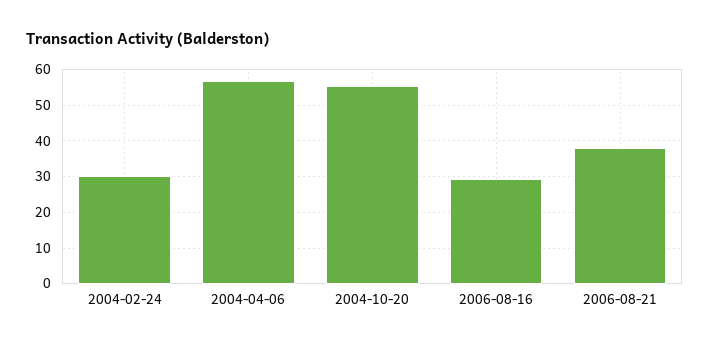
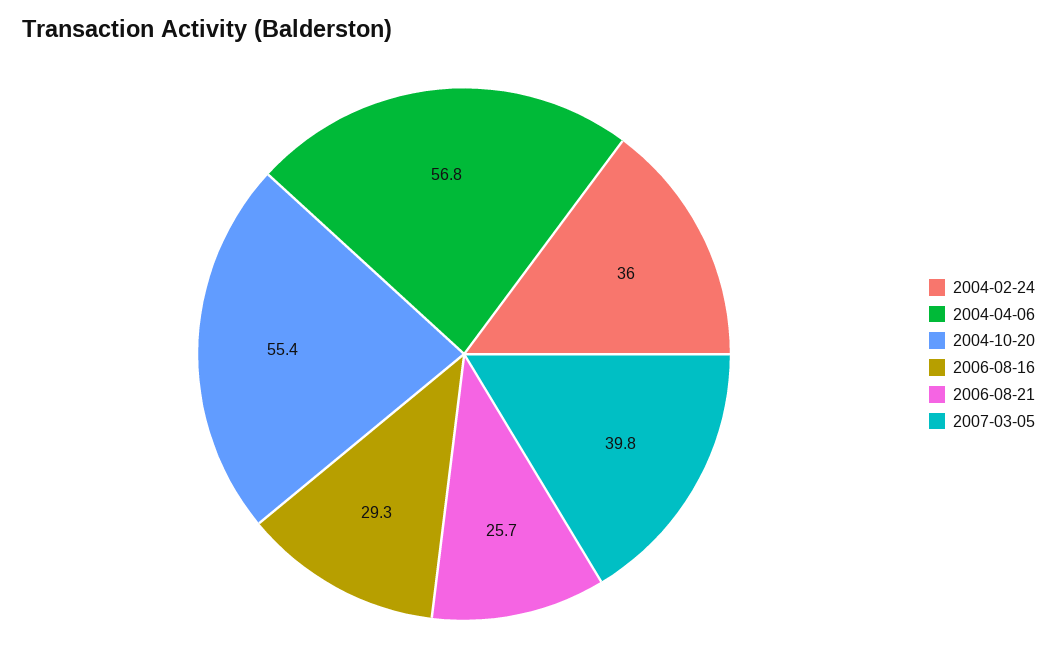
2004-02-24: 30 -> 36
2006-08-21: 38 -> 25.7
2007-03-05: none -> 39.8

